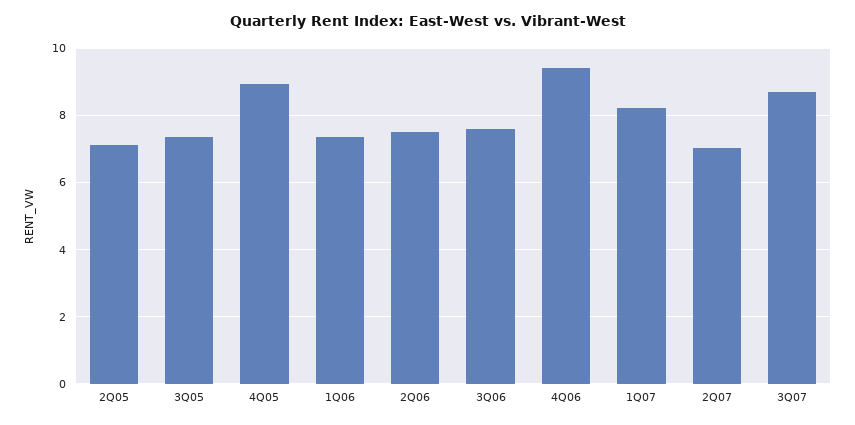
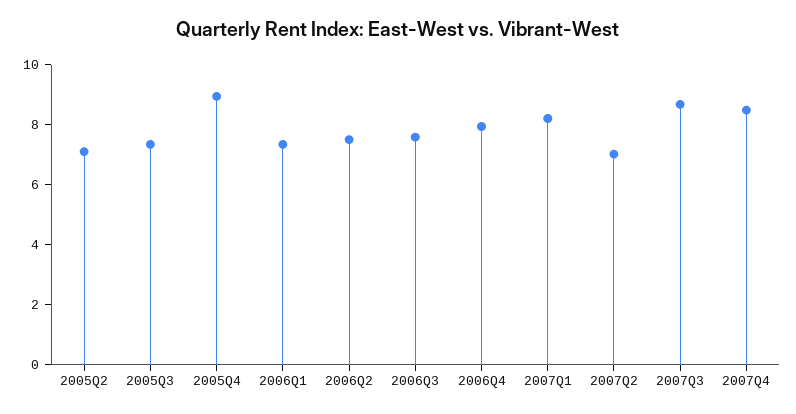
4Q06: 9.4 -> 8
2007Q4: none -> 8.5

